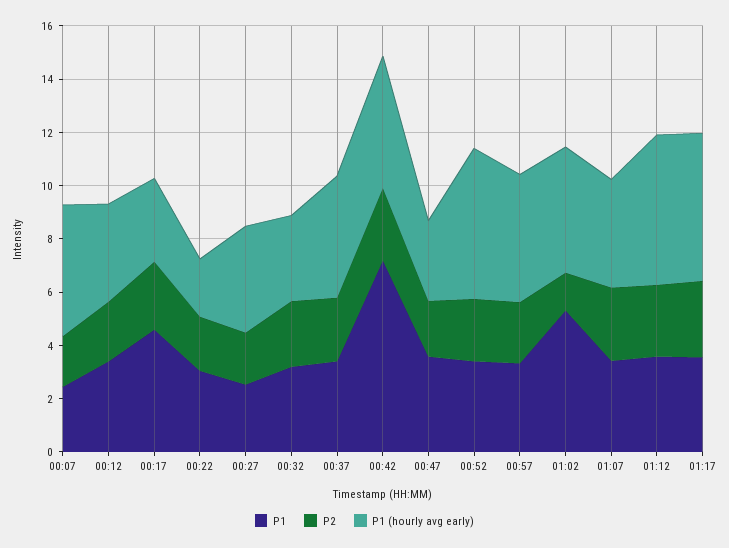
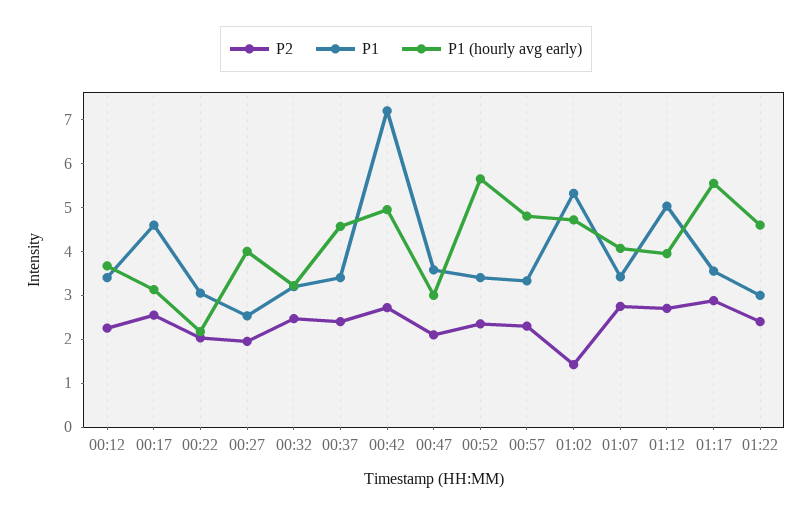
P1, 00:07: 2.5 -> none
P2, 00:07: 2 -> none
P1 (hourly avg early), 00:07: 5 -> none
P1, 01:12: 3.5 -> 5
P1 (hourly avg early), 01:12: 5.5 -> 4
P2, 01:22: none -> 2.4
P1, 01:22: none -> 3
P1 (hourly avg early), 01:22: none -> 4.6

